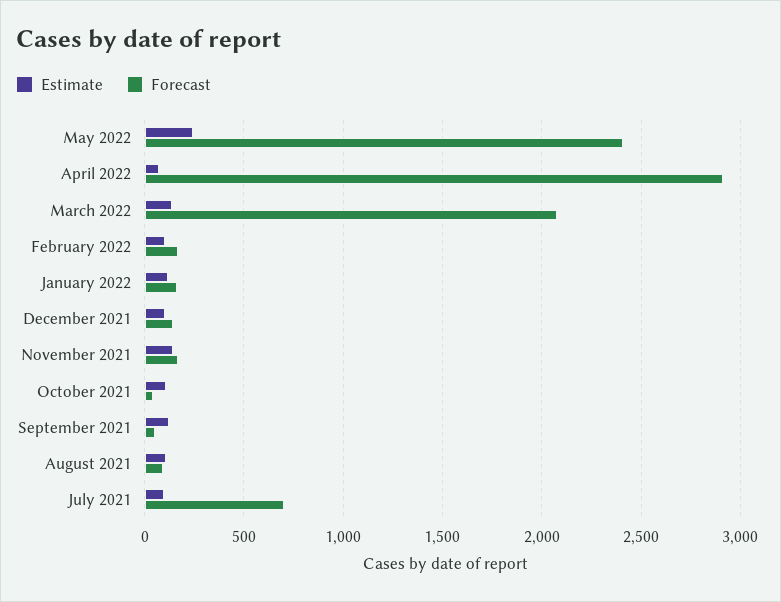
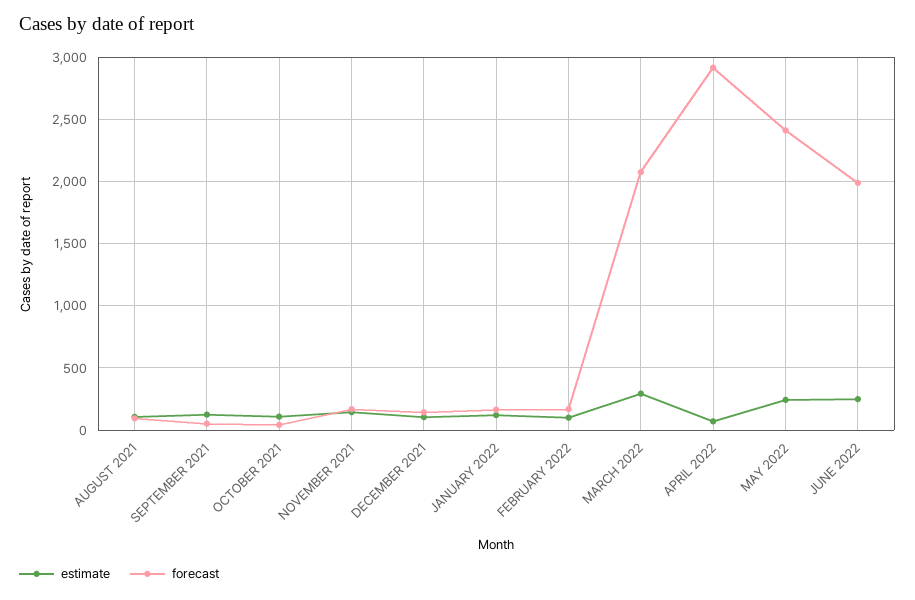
Estimate, March 2022: 150 -> 300
Estimate, July 2021: 100 -> none
Forecast, July 2021: 700 -> none
Estimate, JUNE 2022: none -> 250
Forecast, JUNE 2022: none -> 2000

